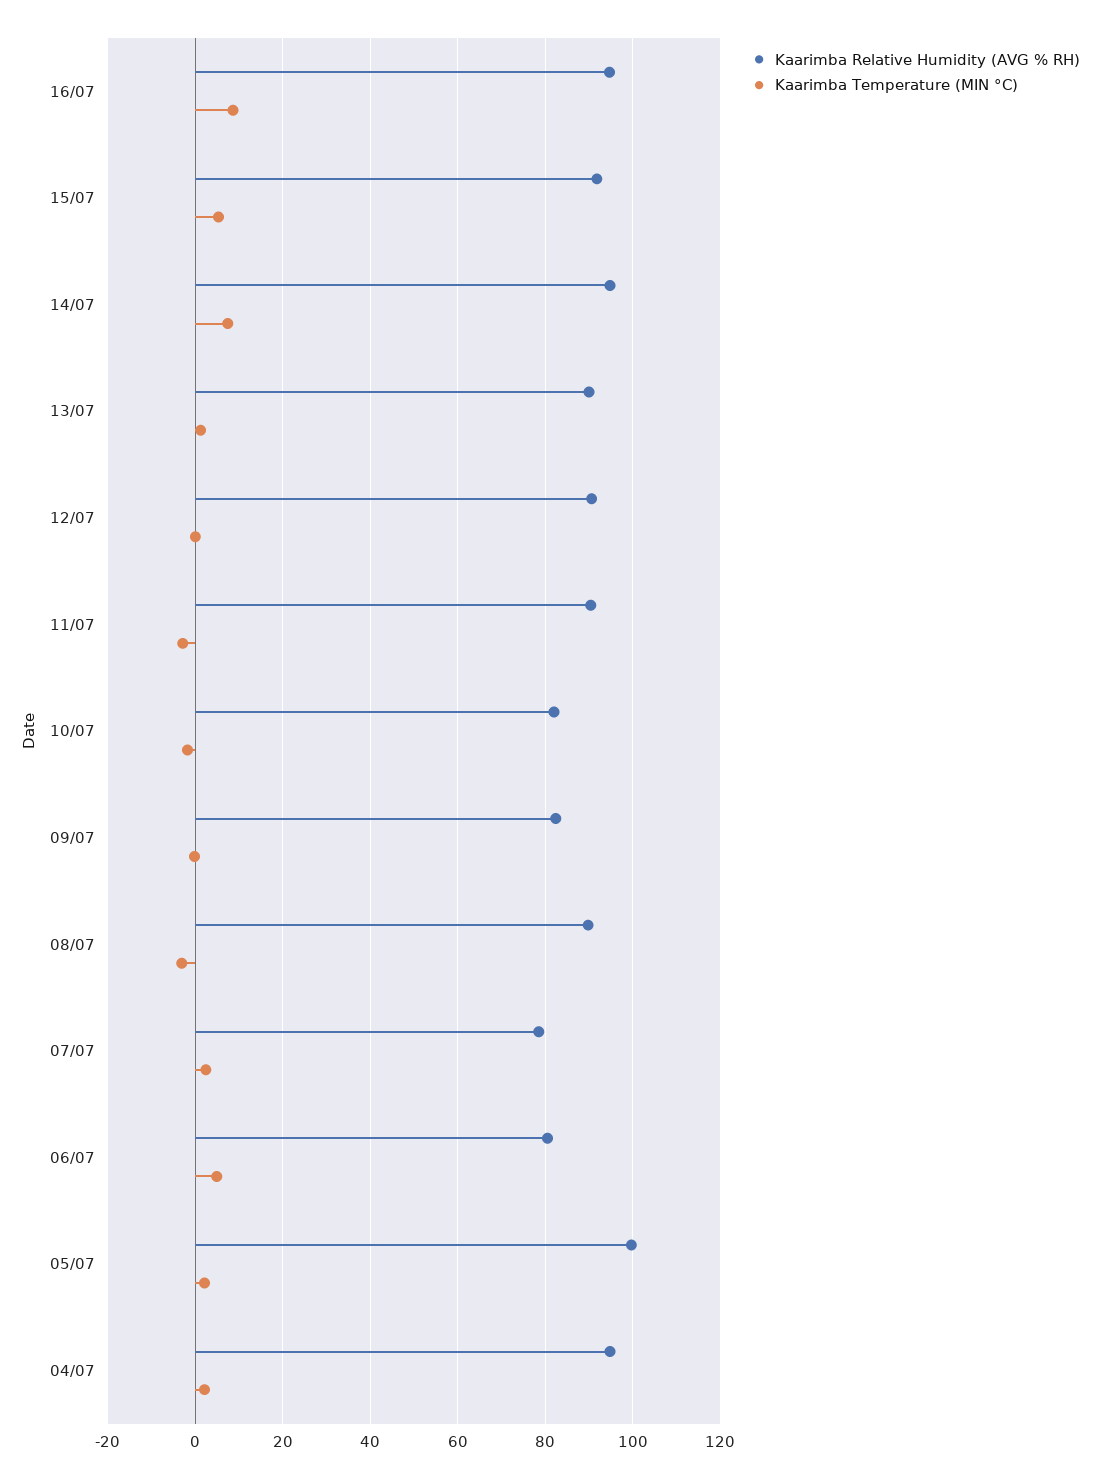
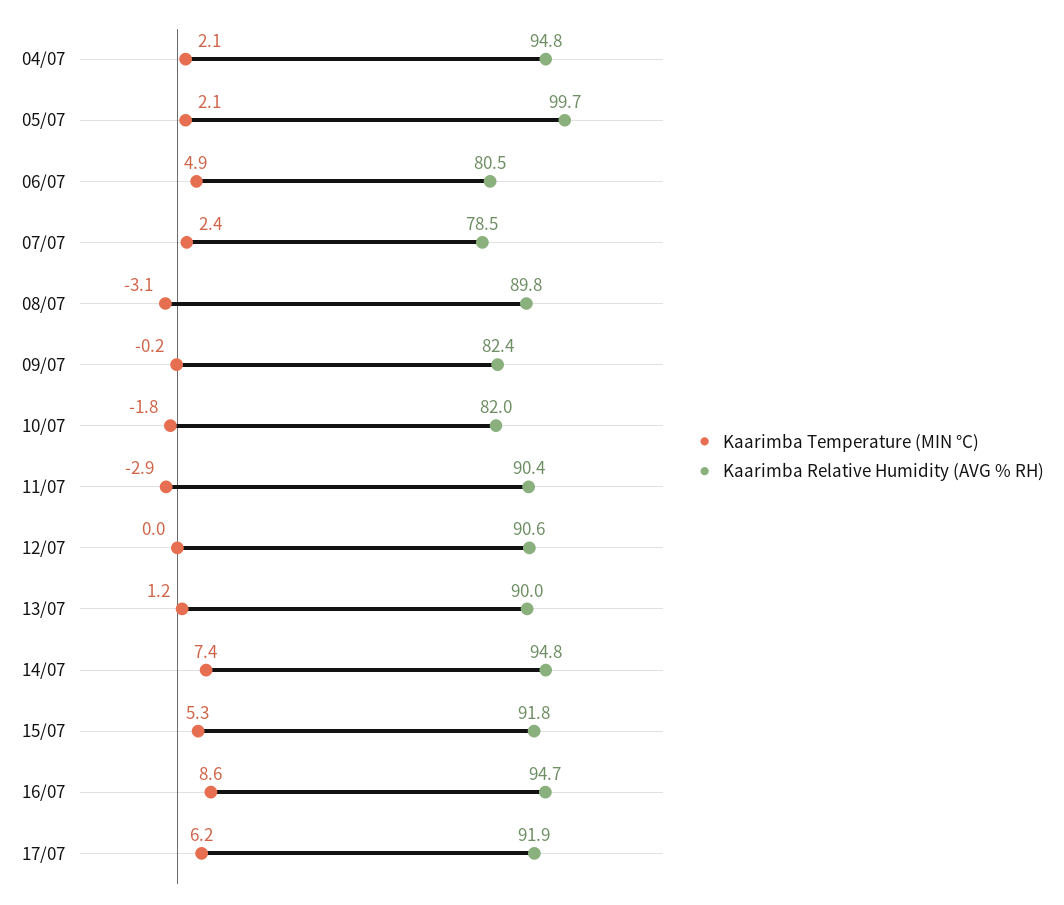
Kaarimba Temperature (MIN °C), 17/07: none -> 6.2
Kaarimba Relative Humidity (AVG % RH), 17/07: none -> 91.9

